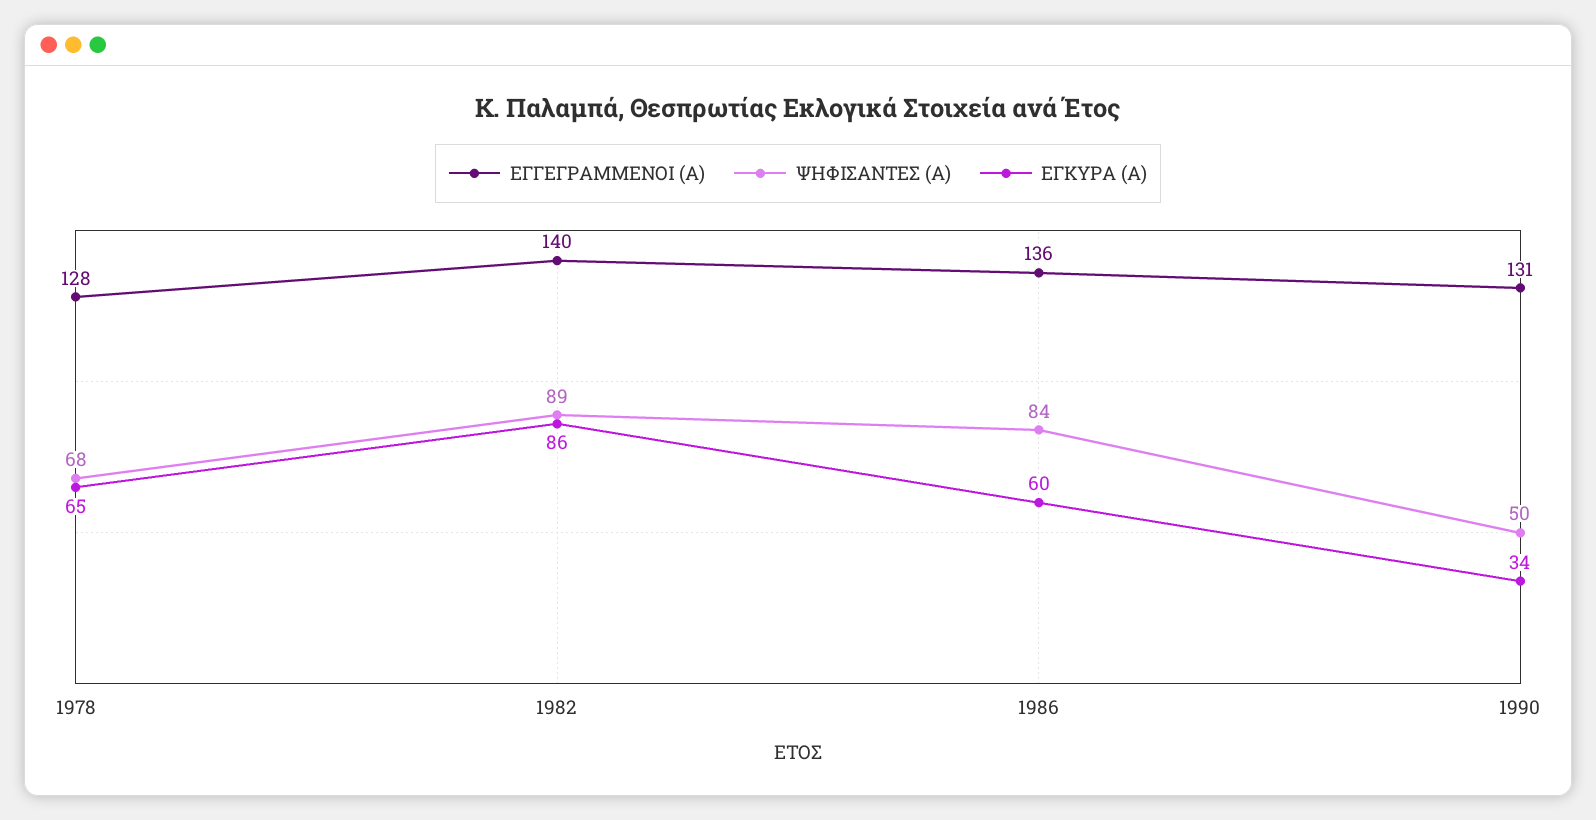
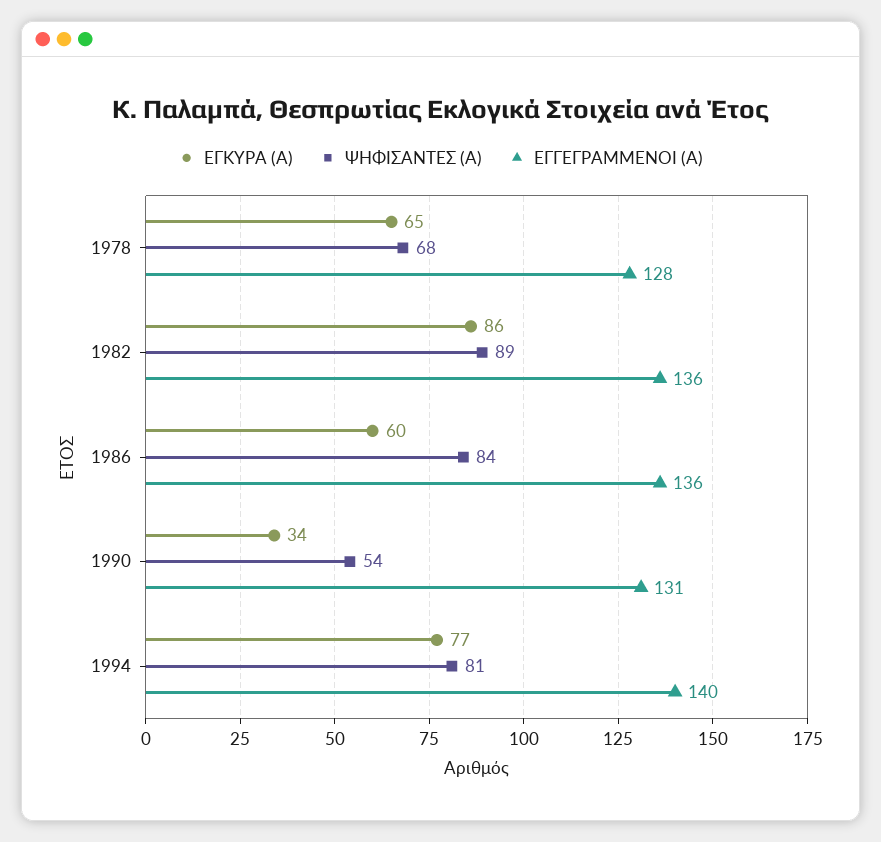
ΕΓΓΕΓΡΑΜΜΕΝΟΙ (Α), 1982: 140 -> 136
ΨΗΦΙΣΑΝΤΕΣ (Α), 1990: 50 -> 54
ΕΓΚΥΡΑ (Α), 1994: none -> 77
ΨΗΦΙΣΑΝΤΕΣ (Α), 1994: none -> 81
ΕΓΓΕΓΡΑΜΜΕΝΟΙ (Α), 1994: none -> 140

